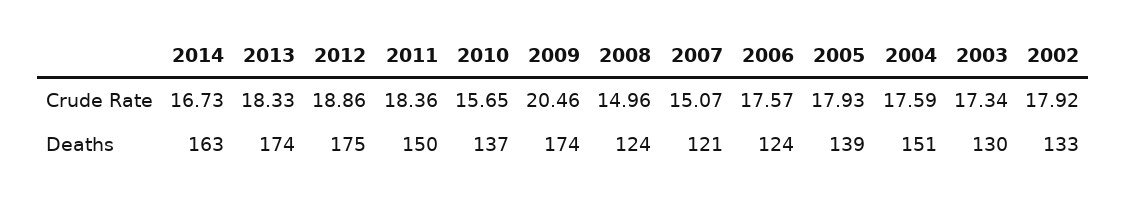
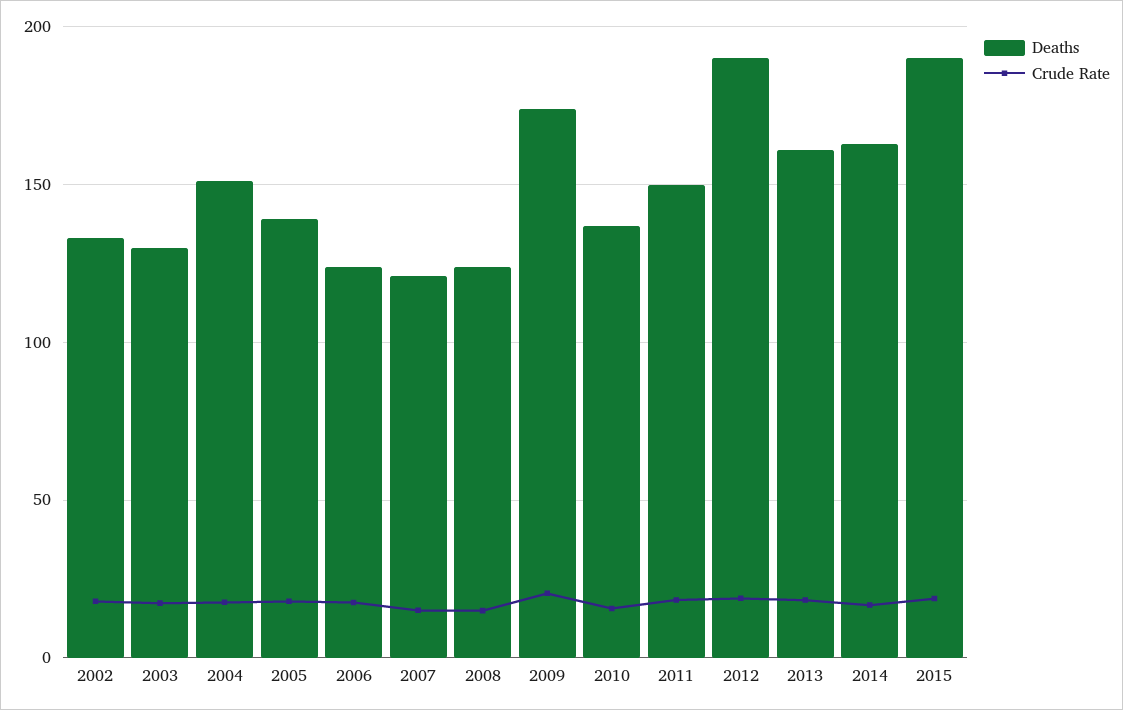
Deaths, 2013: 174 -> 160
Deaths, 2012: 175 -> 190
Deaths, 2015: none -> 190
Crude Rate, 2015: none -> 20

